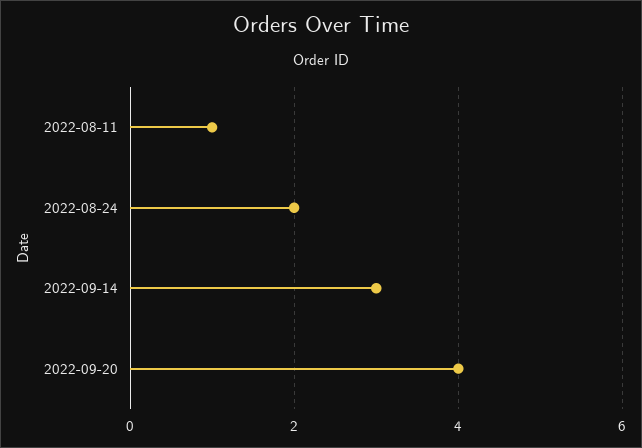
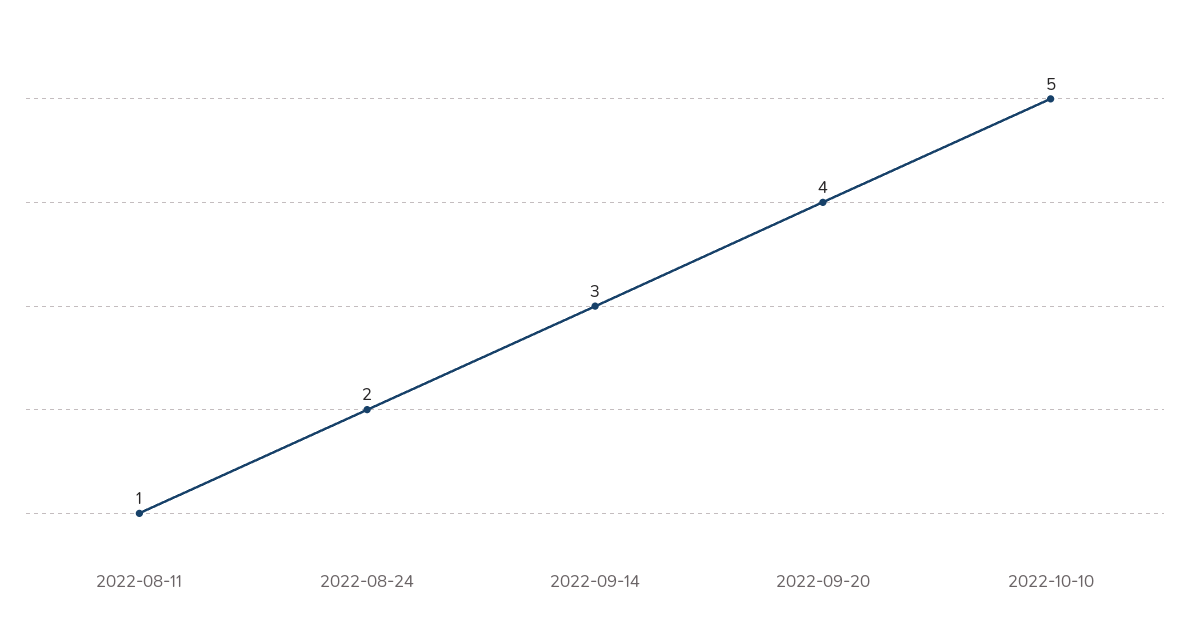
2022-10-10: none -> 5

